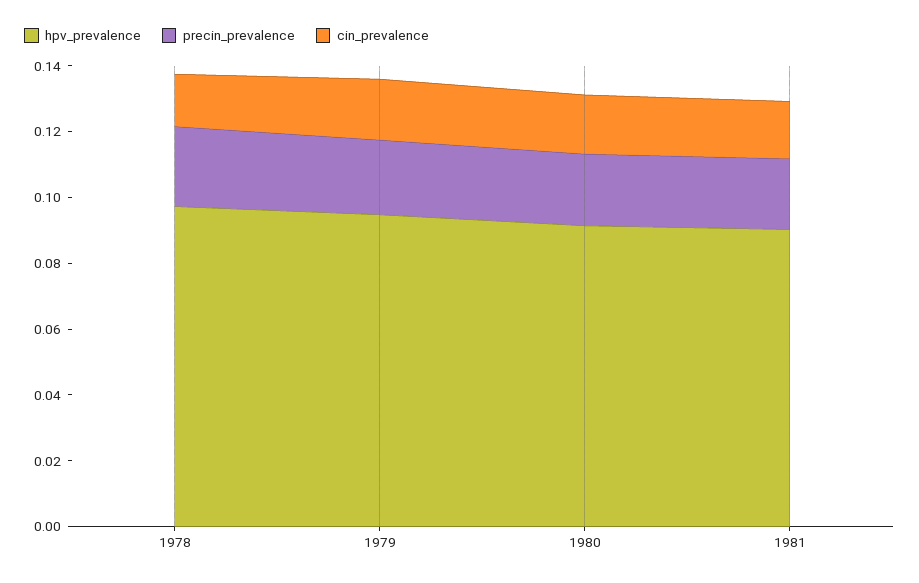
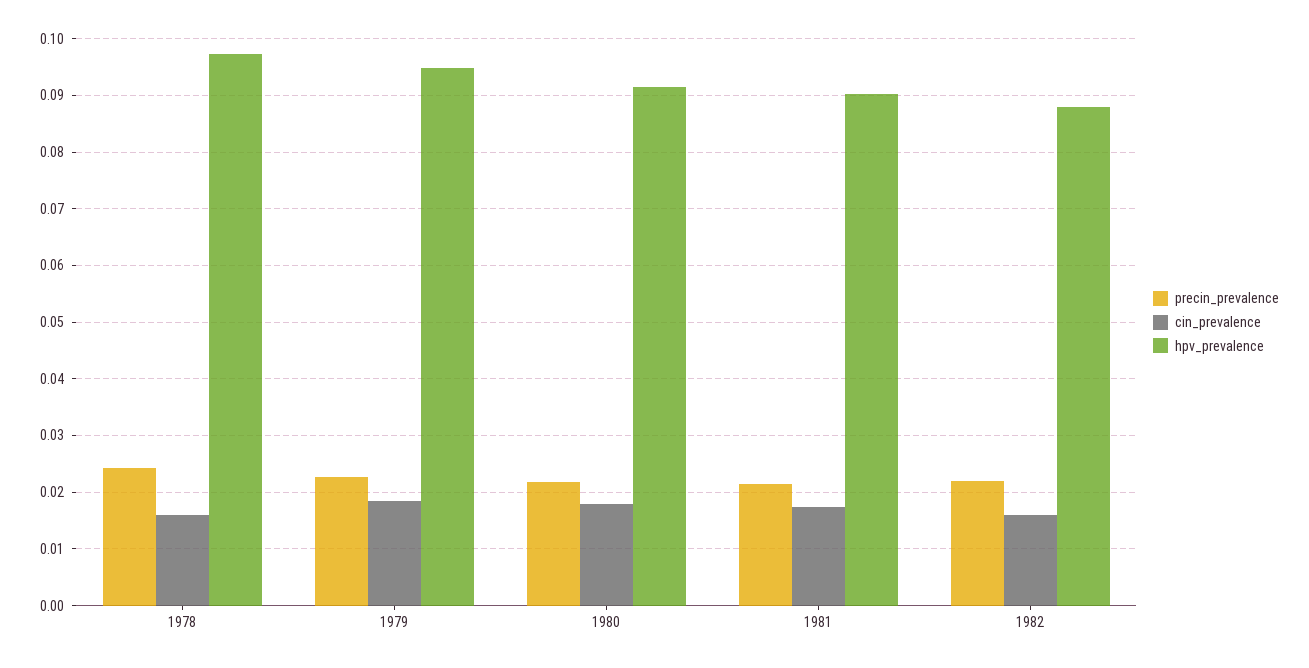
precin_prevalence, 1982: none -> 0.022
cin_prevalence, 1982: none -> 0.016
hpv_prevalence, 1982: none -> 0.088

